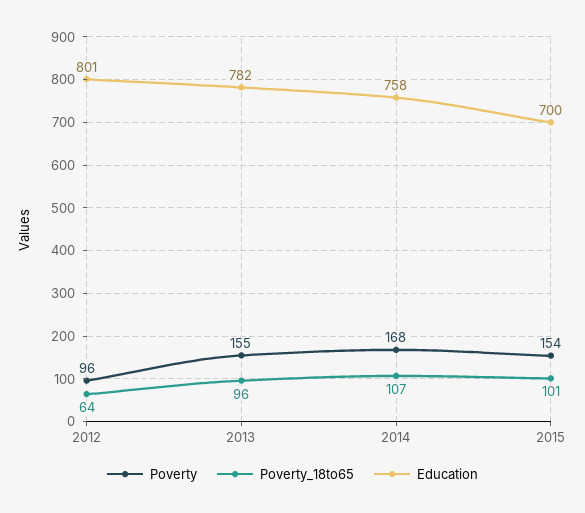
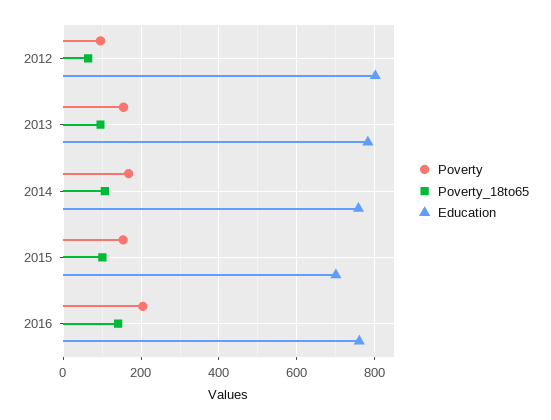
Poverty, 2016: none -> 200
Poverty_18to65, 2016: none -> 140
Education, 2016: none -> 760

